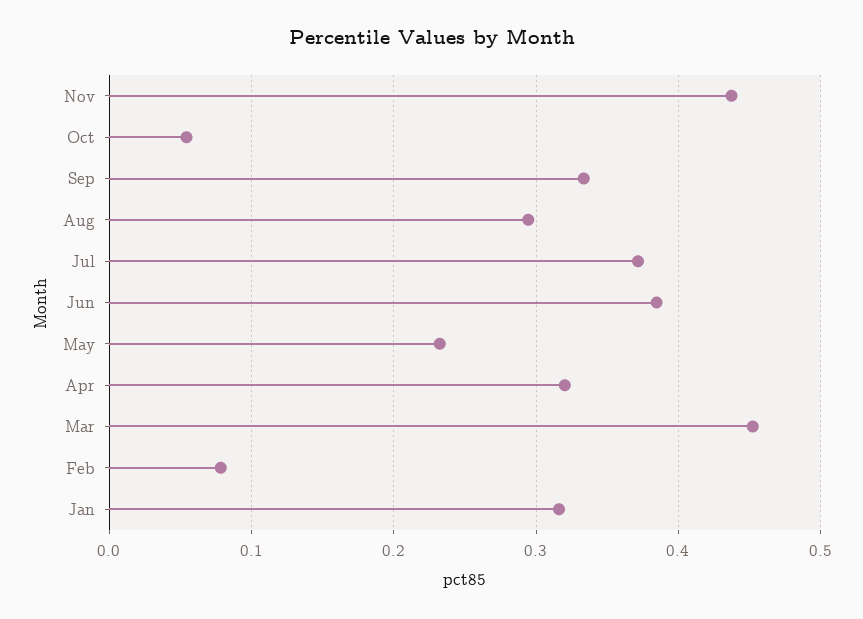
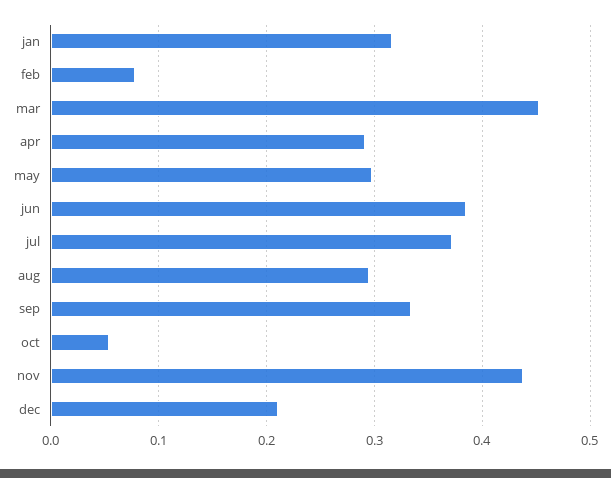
May: 0.23 -> 0.3
Apr: 0.32 -> 0.29
dec: none -> 0.21

